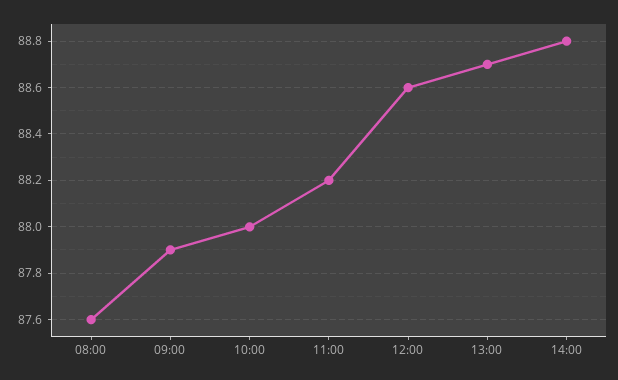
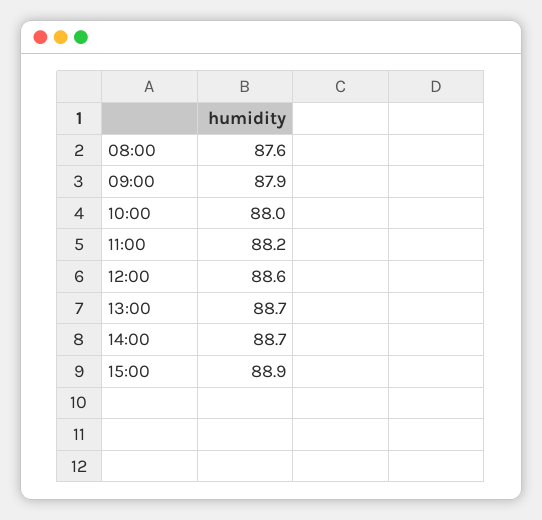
14:00: 88.8 -> 88.7
15:00: none -> 88.9

